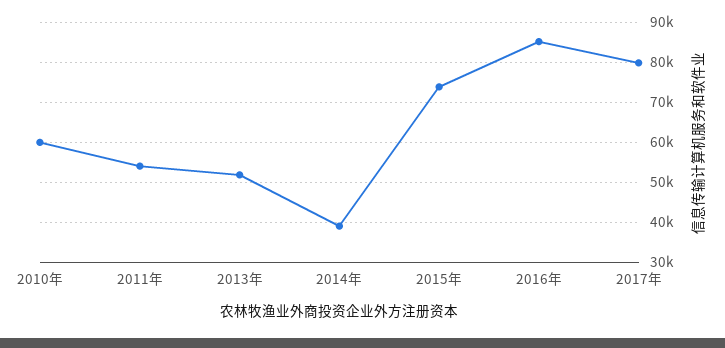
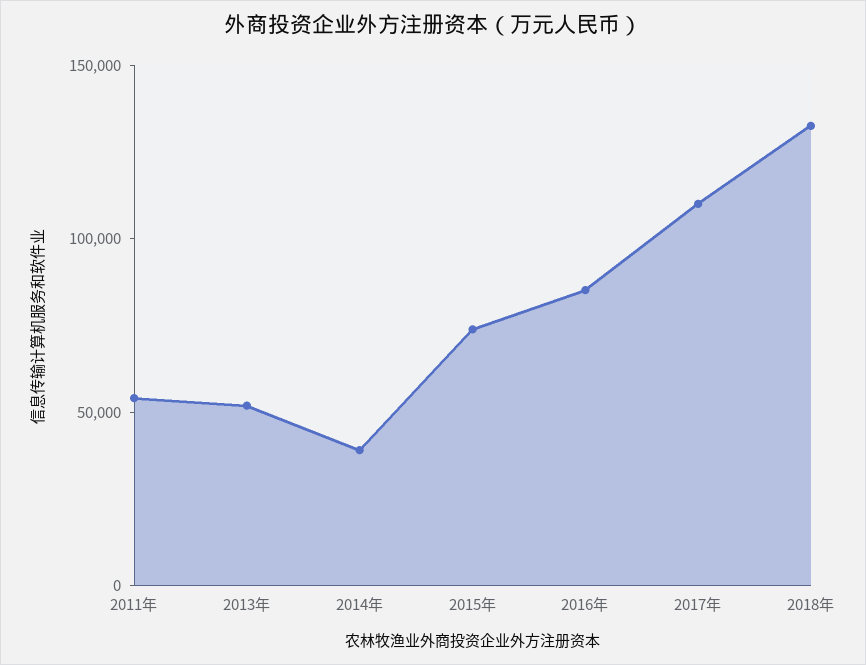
2010年: 60000 -> none
2017年: 80000 -> 110000
2018年: none -> 130000

